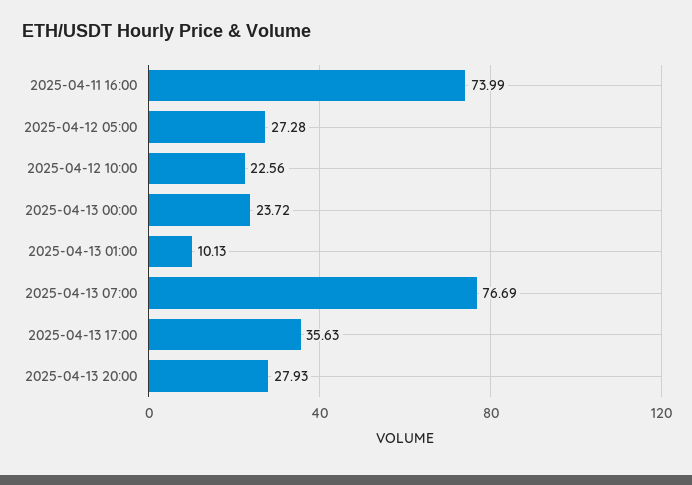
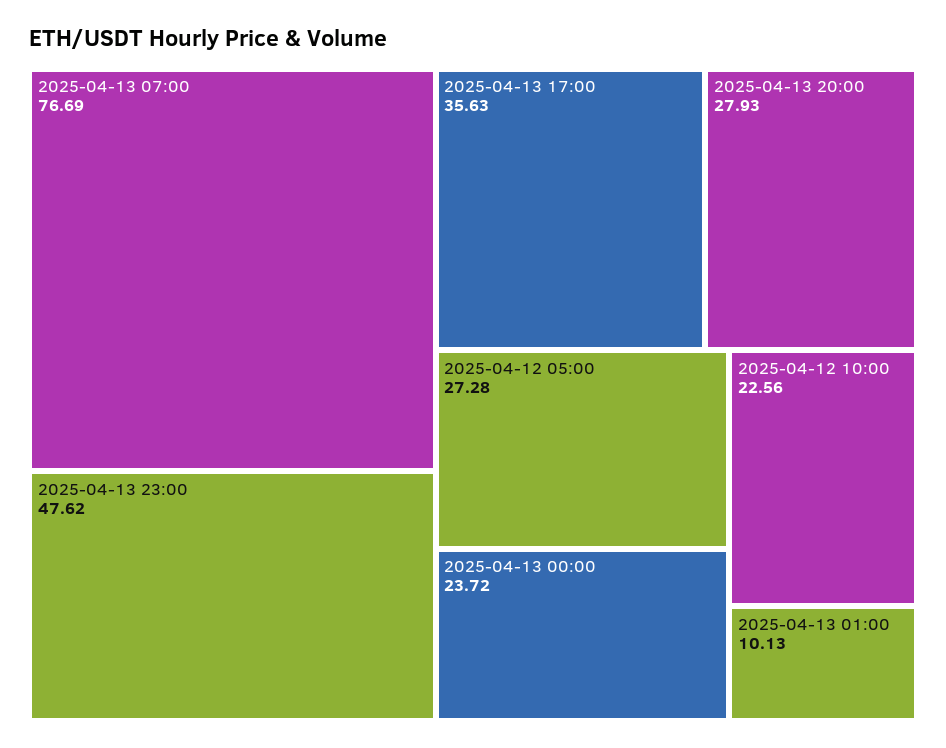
2025-04-11 16:00: 73.99 -> none
2025-04-13 23:00: none -> 47.62

